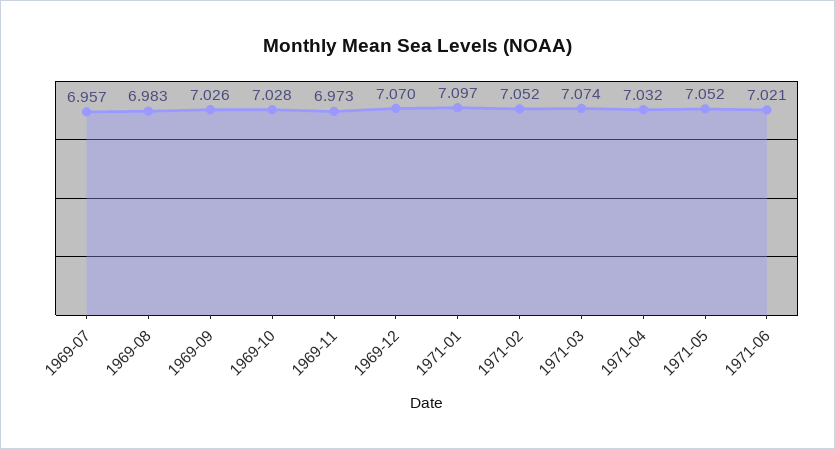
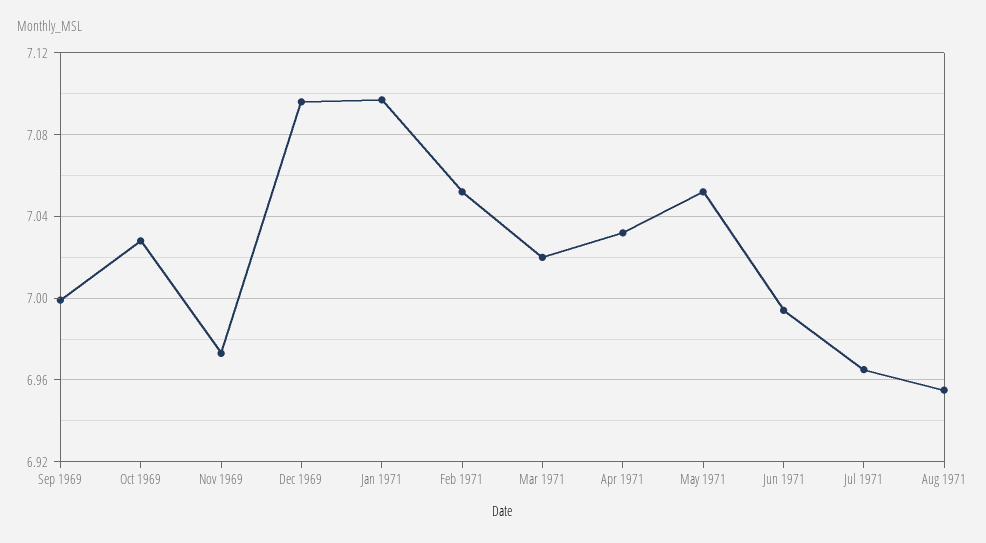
1969-07: 6.957 -> none
1969-08: 6.983 -> none
1969-09: 7.026 -> 7
1969-12: 7.07 -> 7.095
1971-03: 7.074 -> 7.02
1971-06: 7.021 -> 6.995
Jul 1971: none -> 6.965
Aug 1971: none -> 6.955

